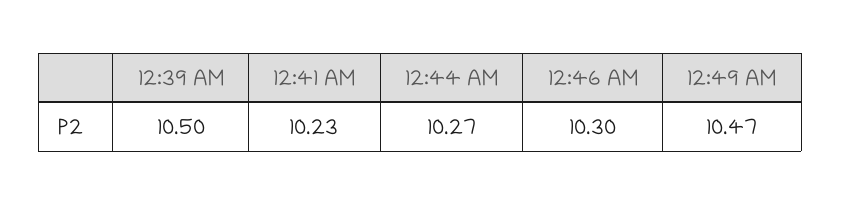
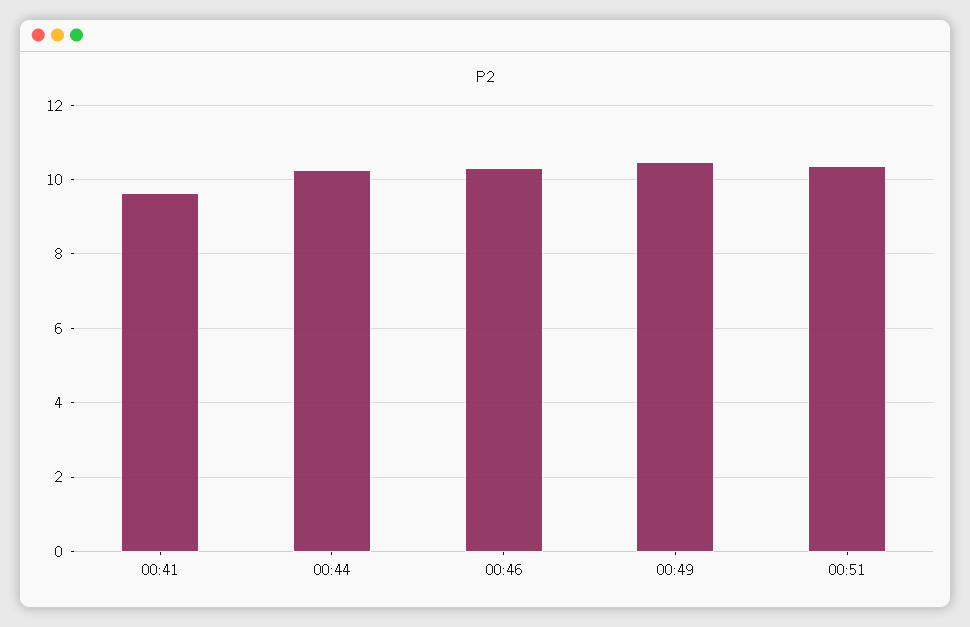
12:39 AM: 10.5 -> none
12:41 AM: 10.23 -> 9.6
00:51: none -> 10.4

